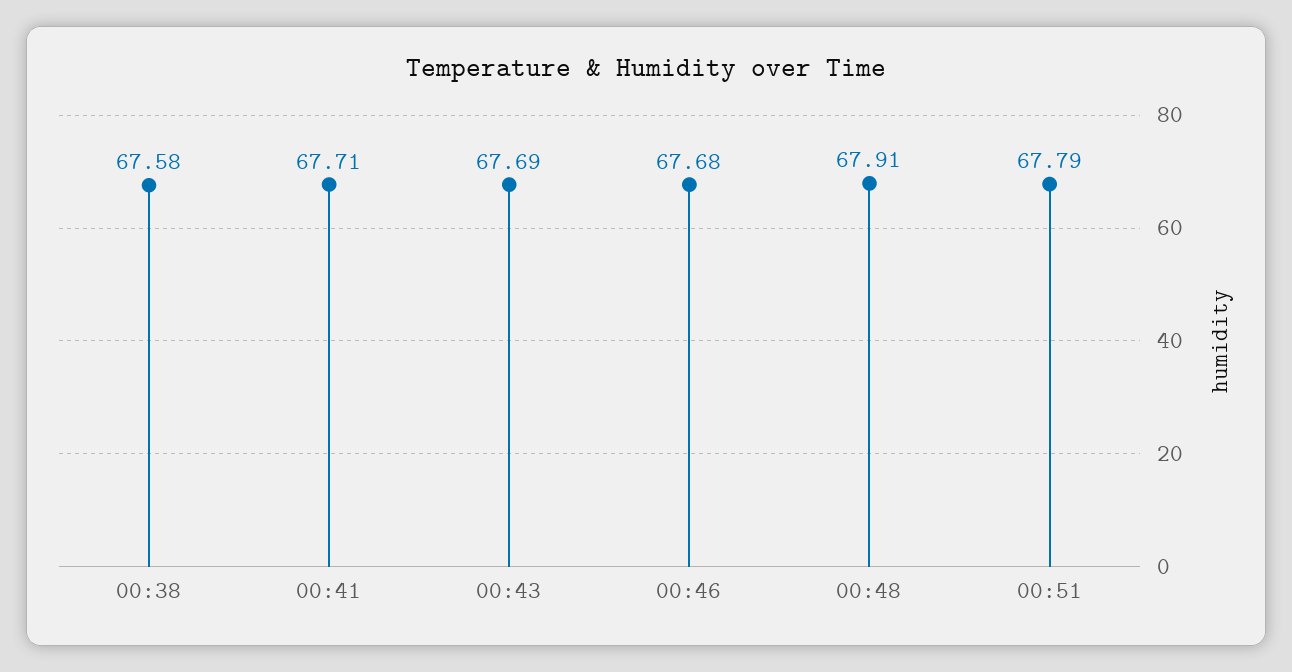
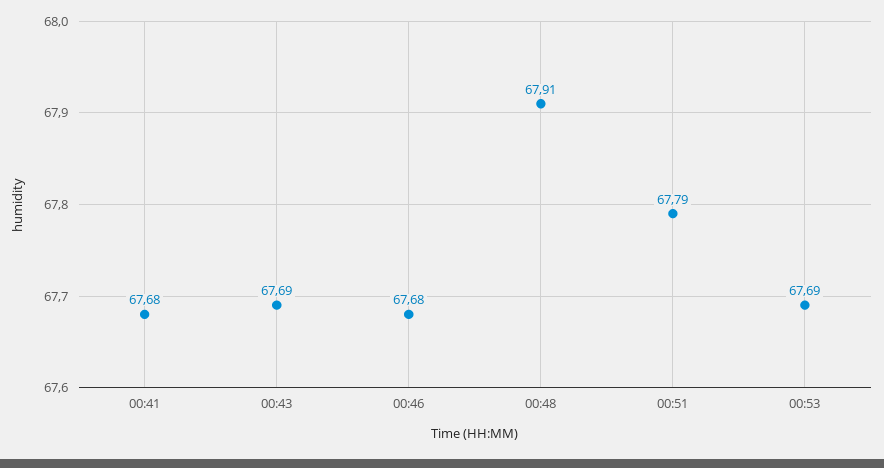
00:38: 67.58 -> none
00:41: 67.71 -> 67.68
00:53: none -> 67.69

